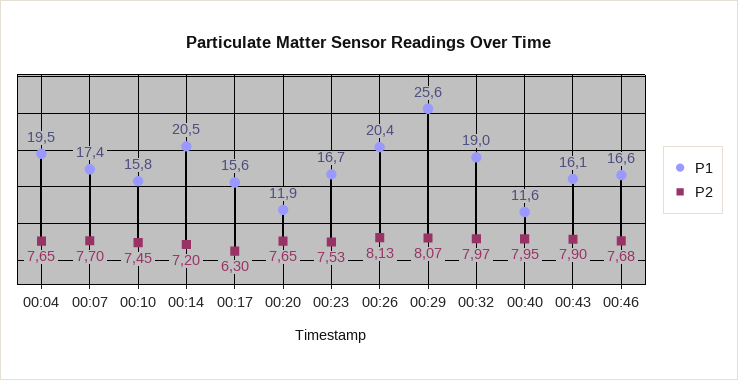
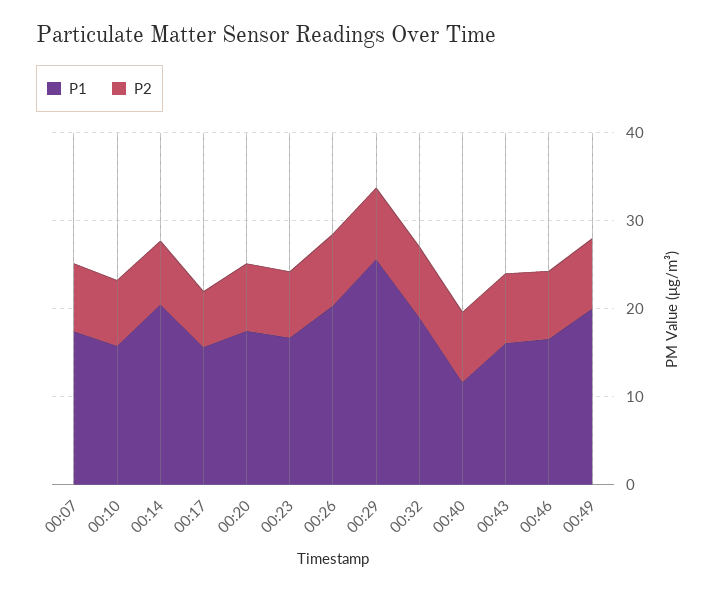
P1, 00:04: 19.5 -> none
P2, 00:04: 7.65 -> none
P1, 00:20: 11.9 -> 18
P1, 00:49: none -> 20
P2, 00:49: none -> 8

